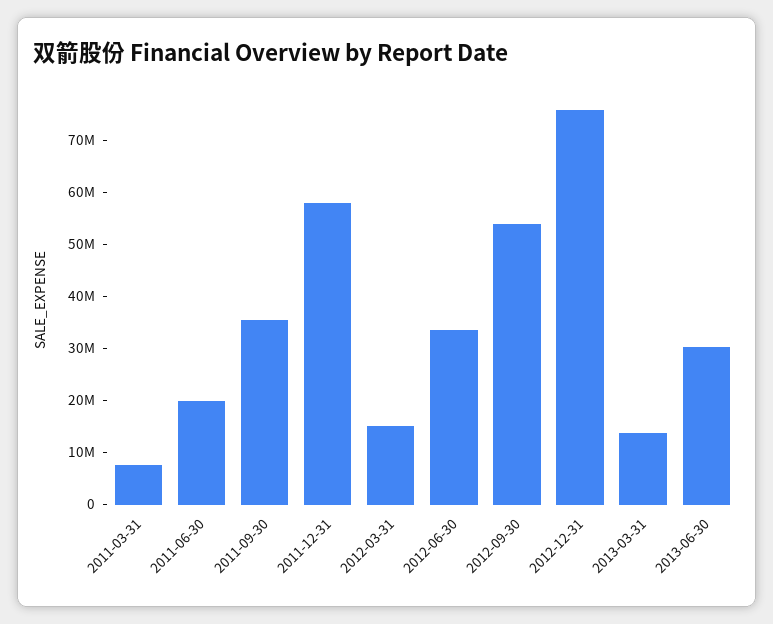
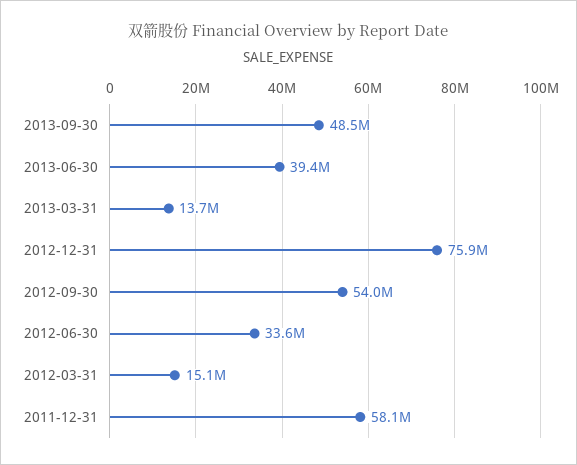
2011-03-31: 8000000 -> none
2011-06-30: 20000000 -> none
2011-09-30: 36000000 -> none
2013-06-30: 30000000 -> 39400000
2013-09-30: none -> 48500000

